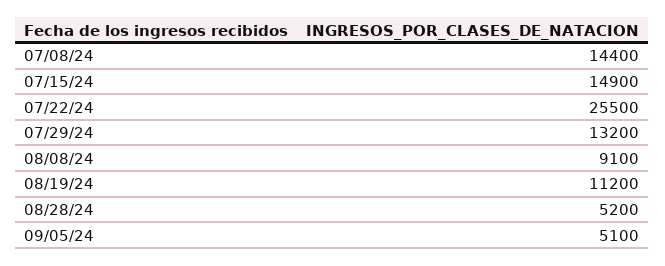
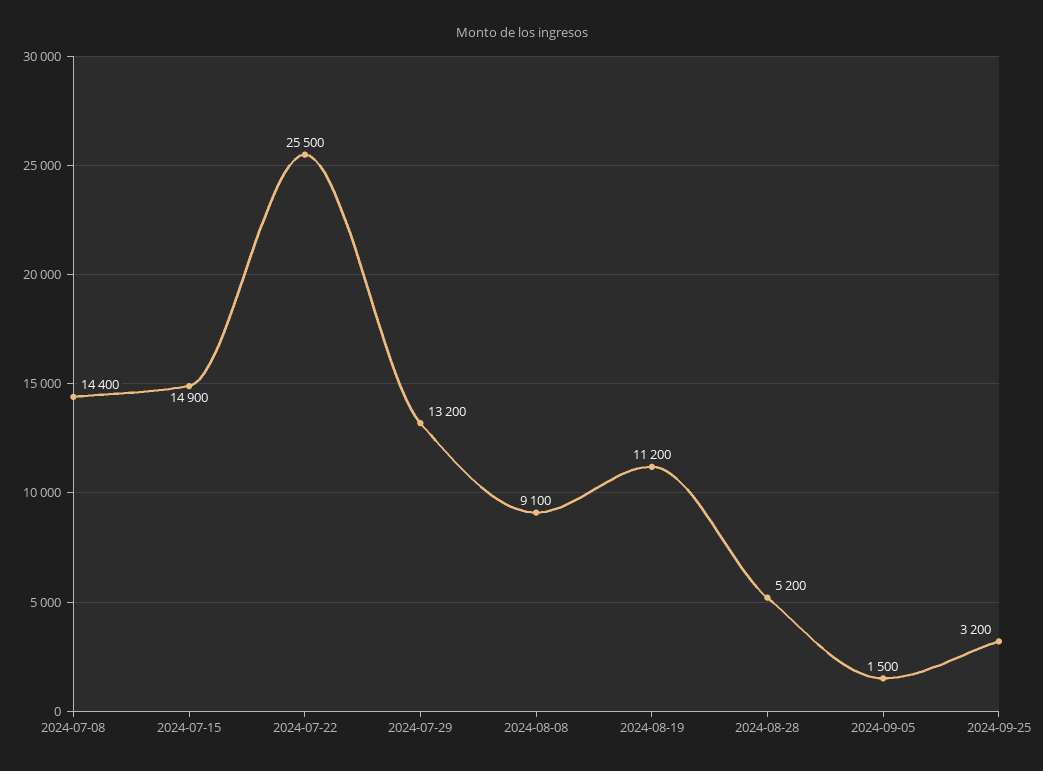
09/05/24: 5100 -> 1500
2024-09-25: none -> 3200

